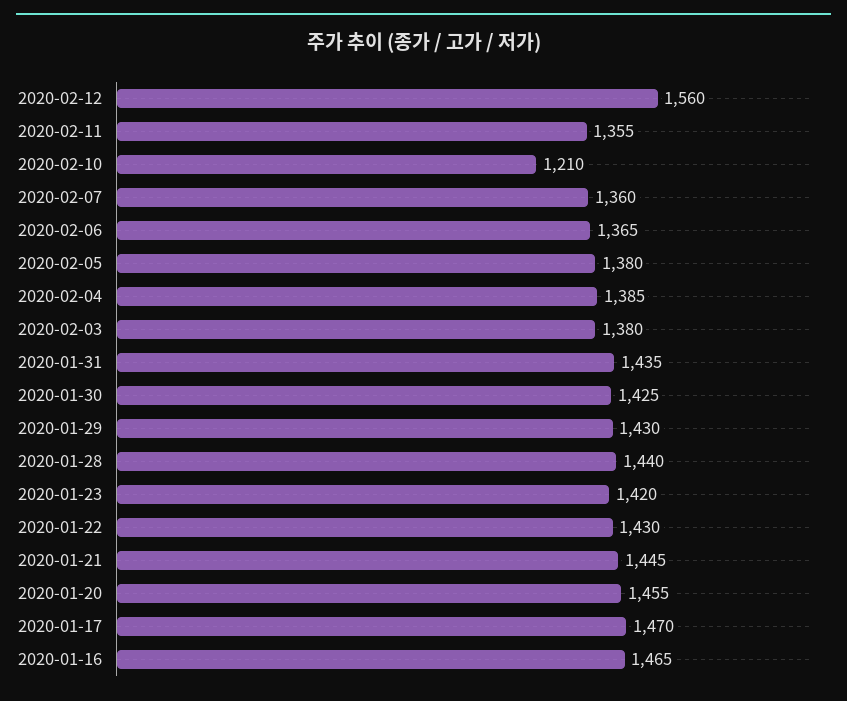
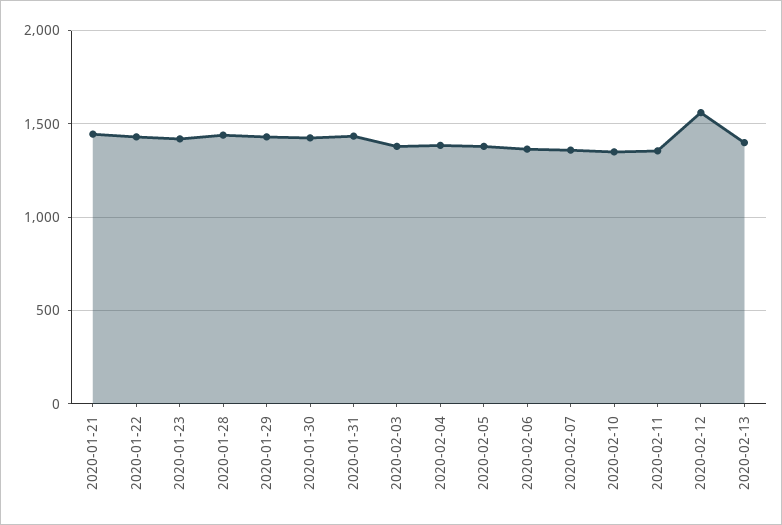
2020-02-10: 1210 -> 1350
2020-01-20: 1455 -> none
2020-01-17: 1470 -> none
2020-01-16: 1465 -> none
2020-02-13: none -> 1400

